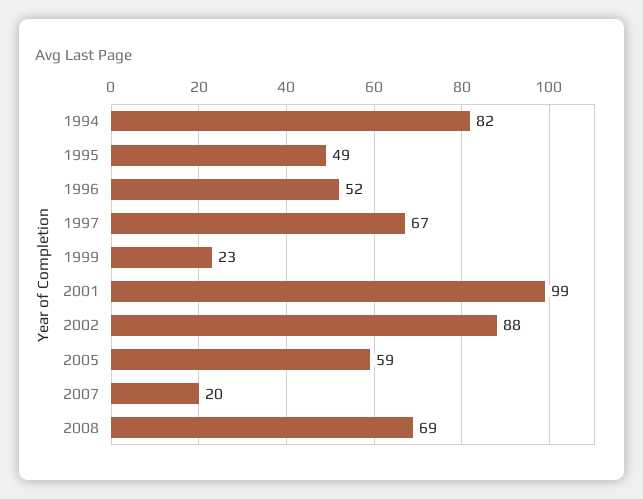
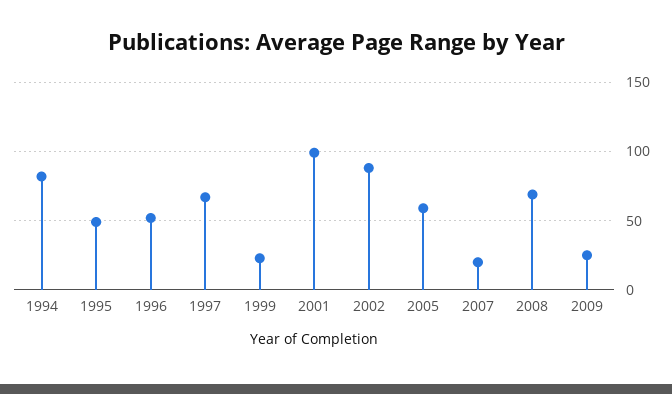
2009: none -> 25

